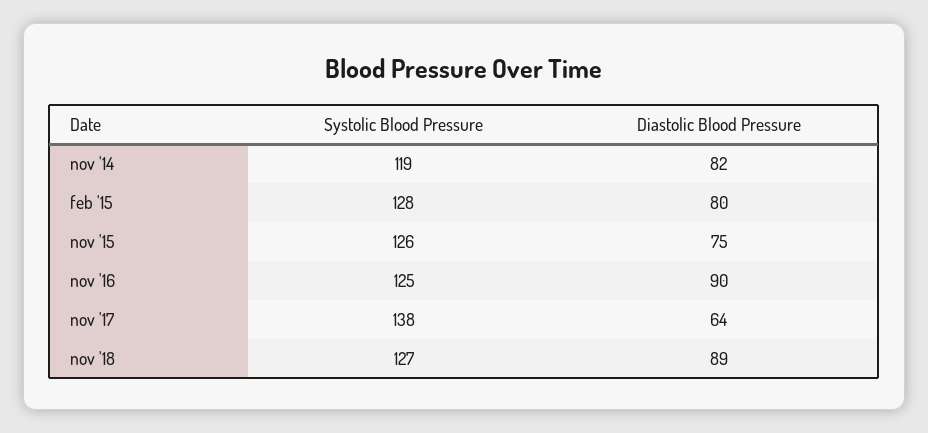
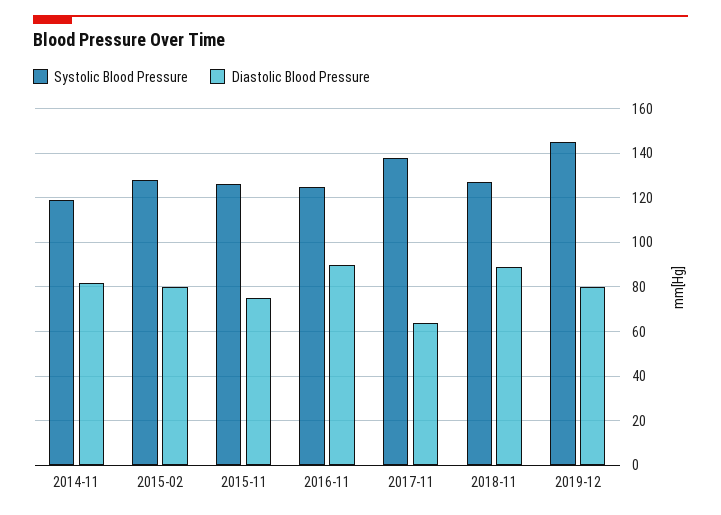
Systolic Blood Pressure, 2019-12: none -> 145
Diastolic Blood Pressure, 2019-12: none -> 80

